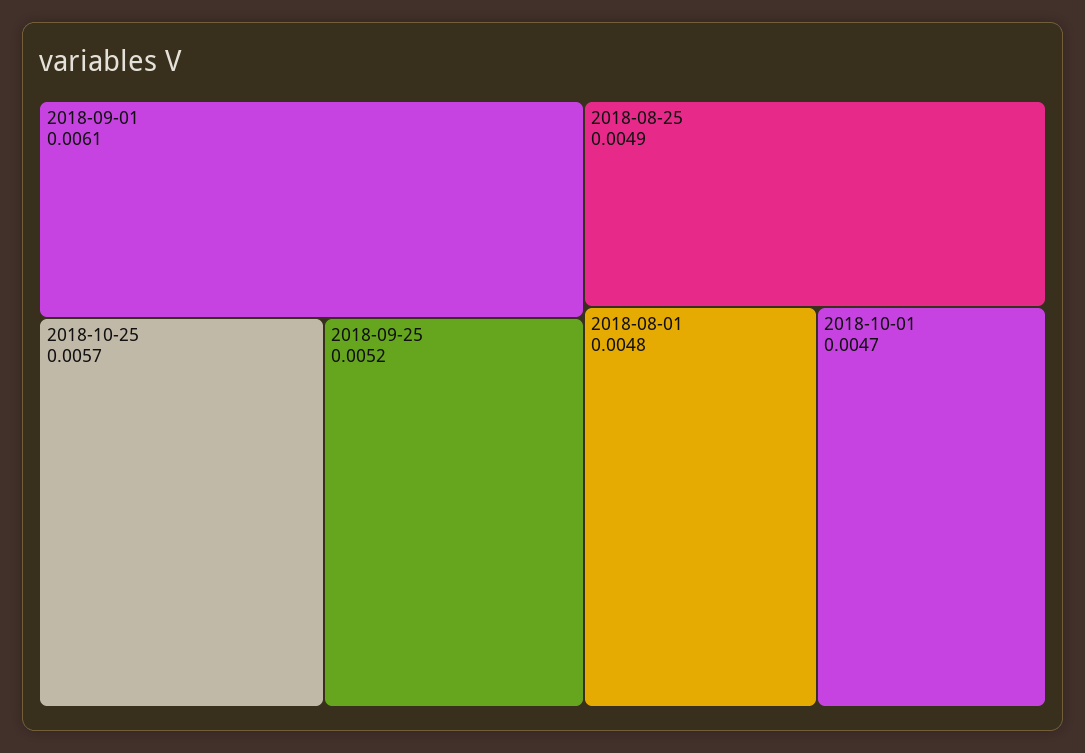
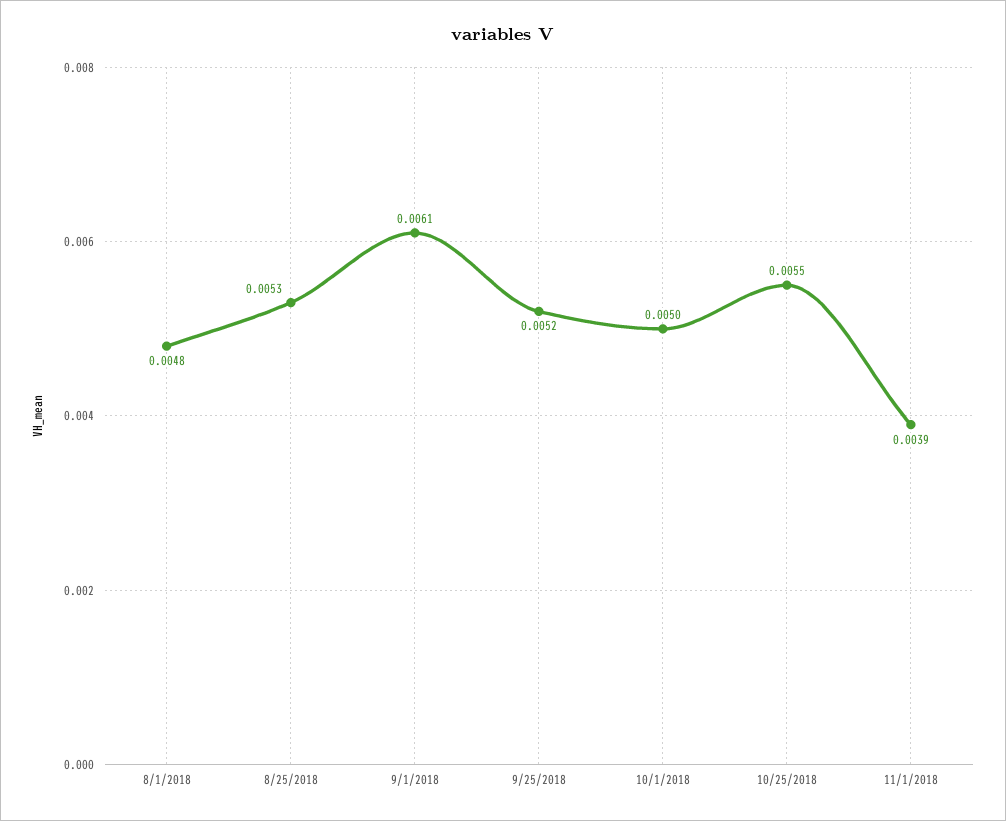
2018-10-25: 0.0057 -> 0.0055
2018-08-25: 0.0049 -> 0.0053
2018-10-01: 0.0047 -> 0.005
11/1/2018: none -> 0.0039

